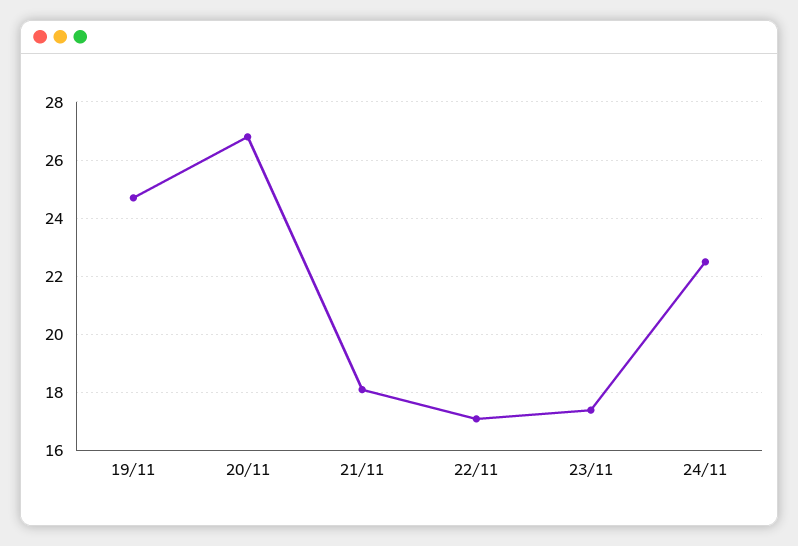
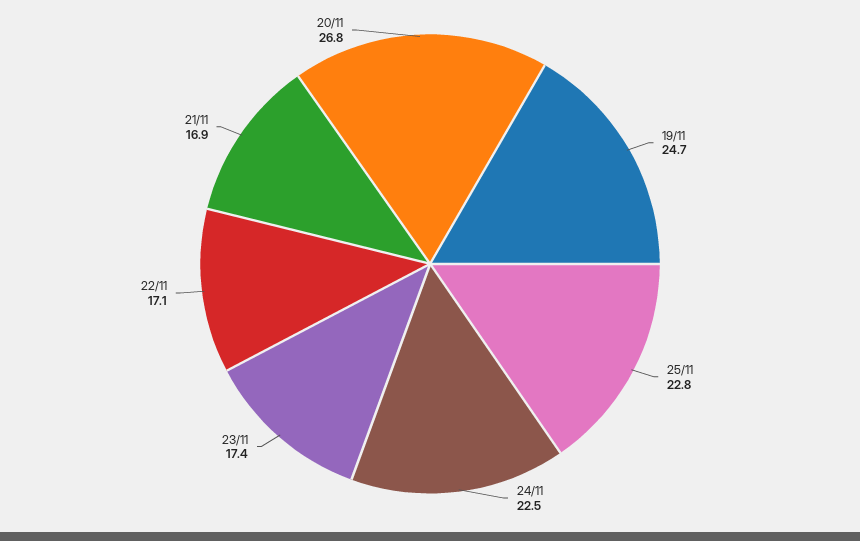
21/11: 18 -> 16.9
25/11: none -> 22.8

